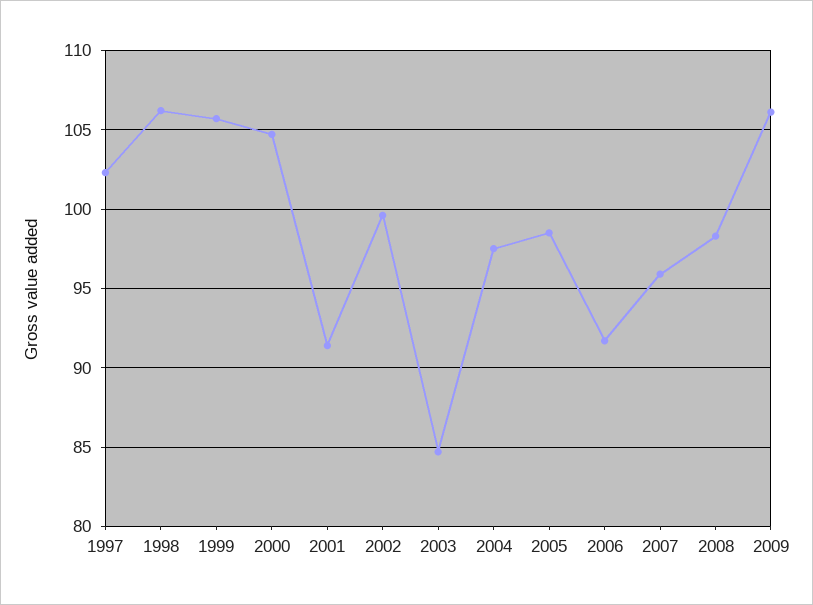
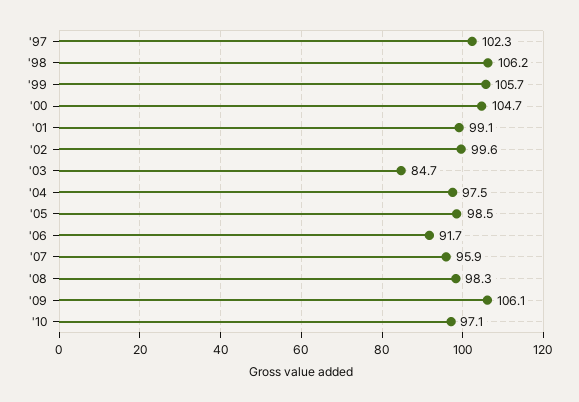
2001: 91.5 -> 99.1
'10: none -> 97.1

